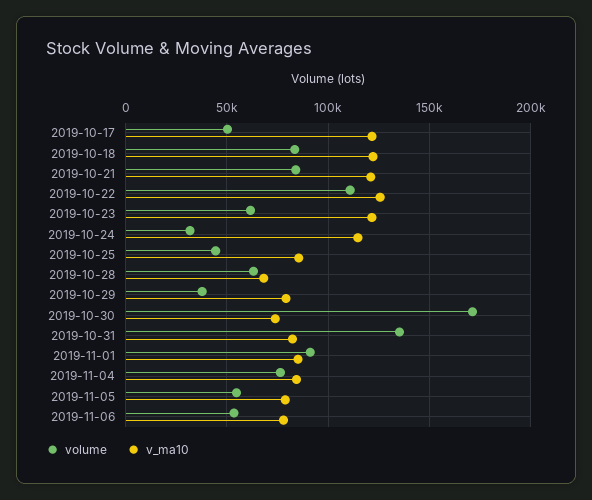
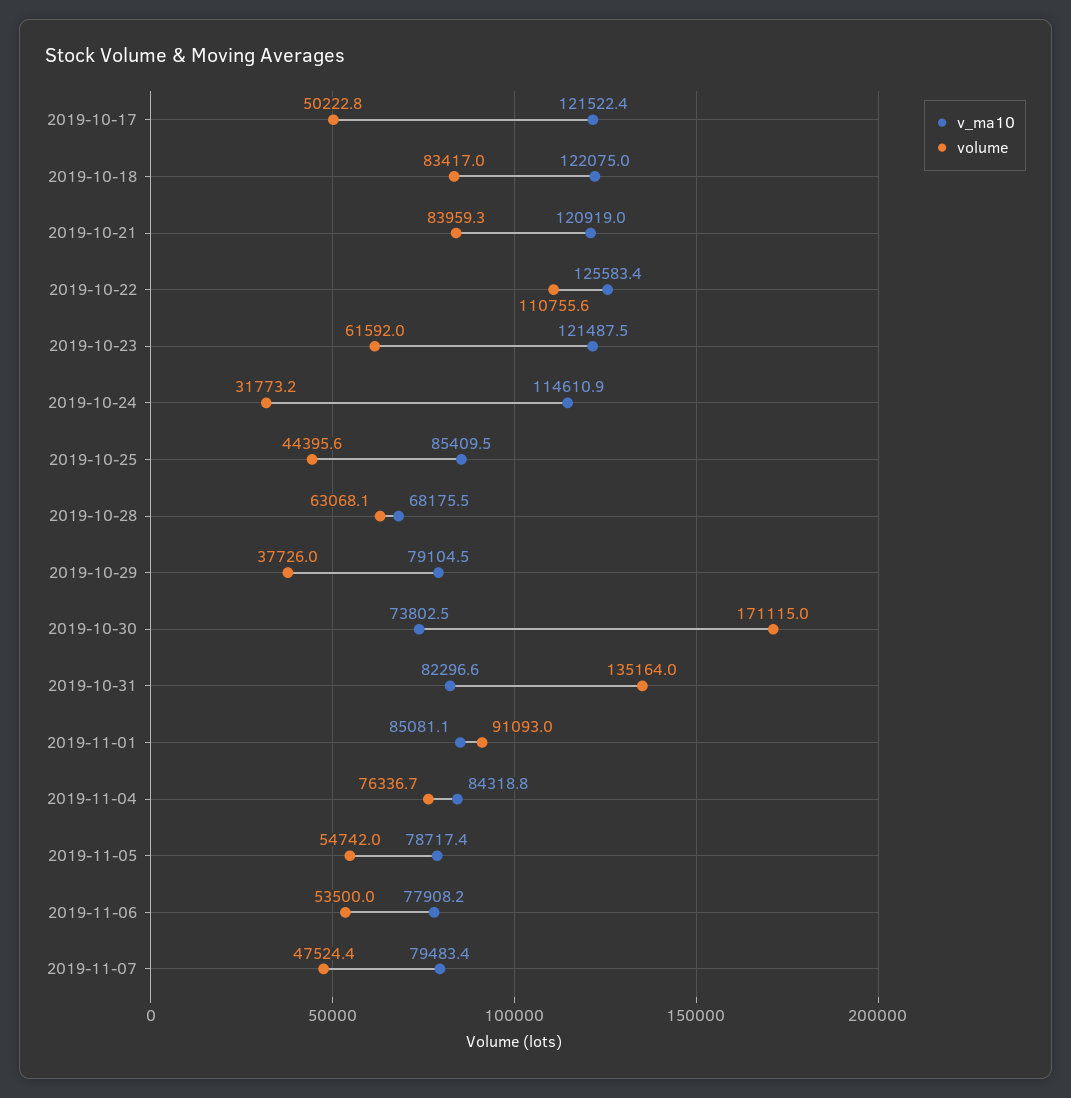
v_ma10, 2019-11-07: none -> 79483.4
volume, 2019-11-07: none -> 47524.4

